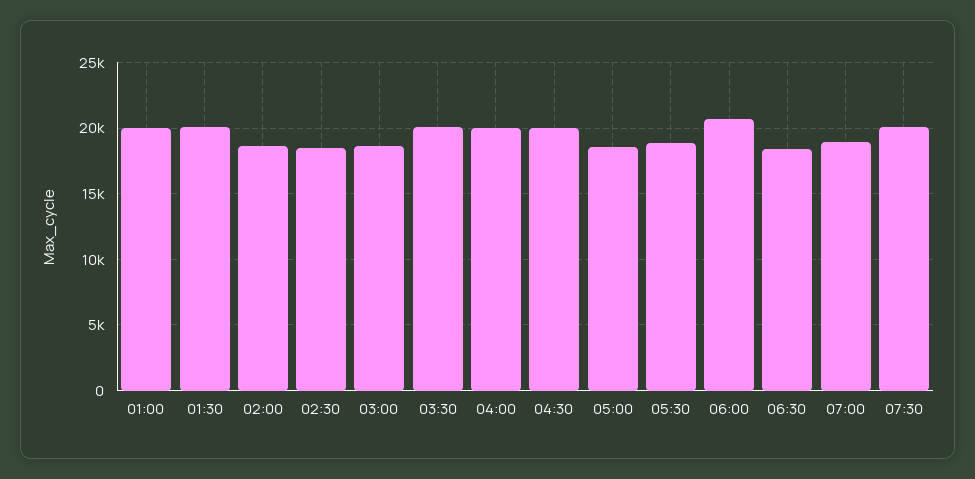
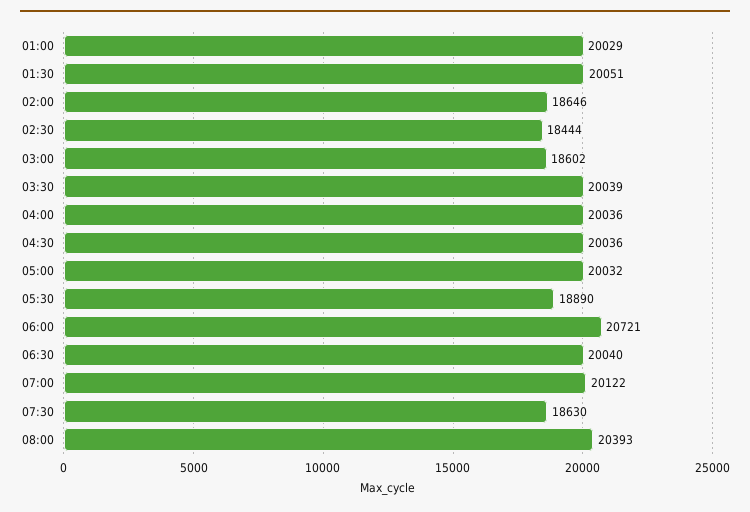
05:00: 18500 -> 20032
06:30: 18500 -> 20040
07:00: 19000 -> 20122
07:30: 20000 -> 18630
08:00: none -> 20393

